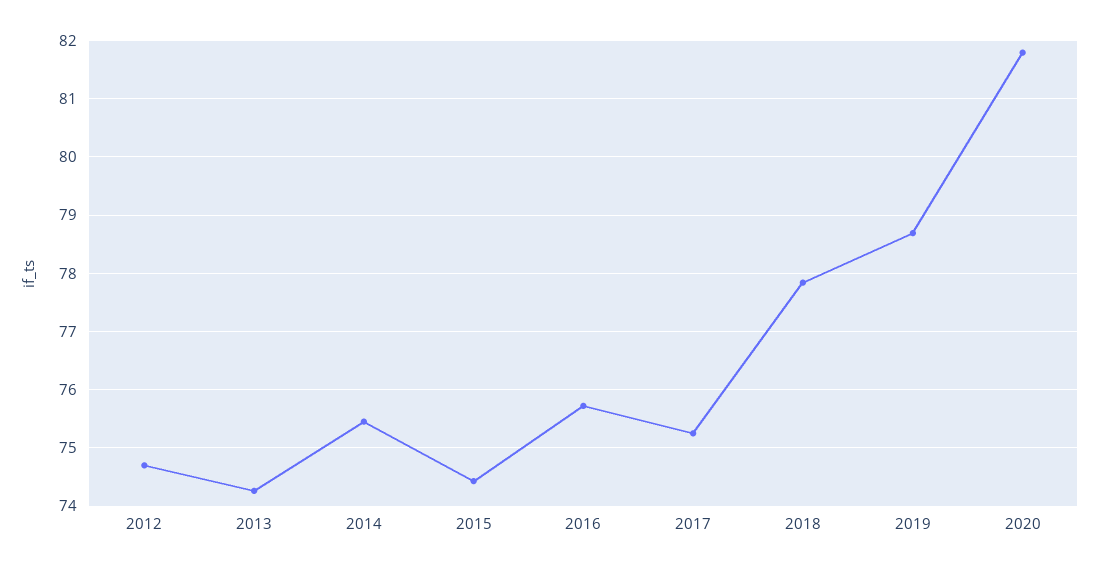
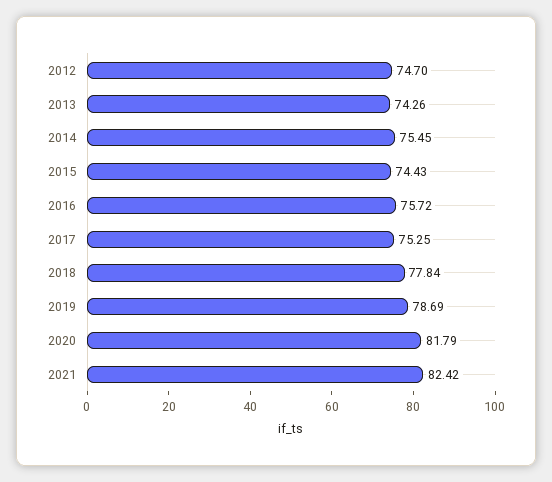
2021: none -> 82.42

